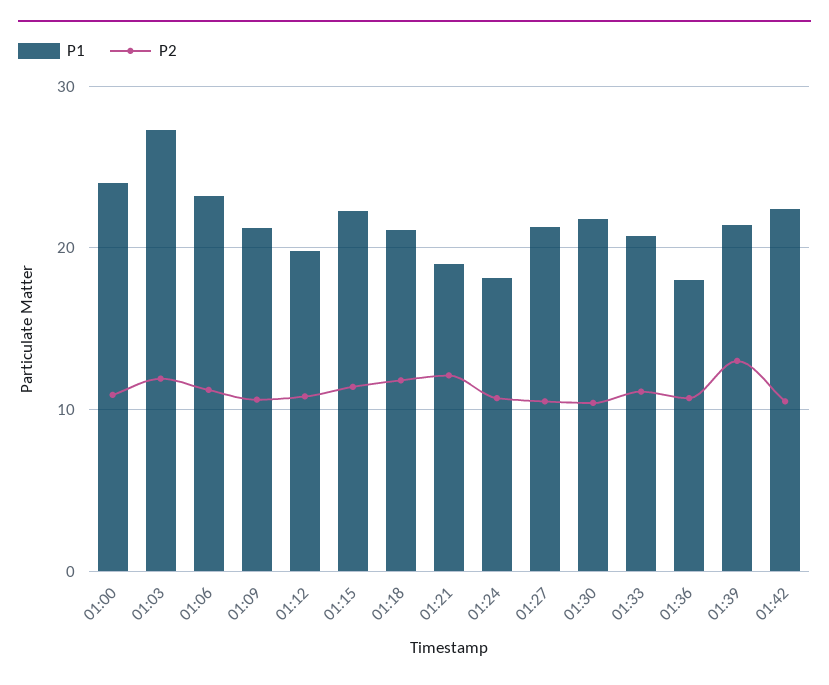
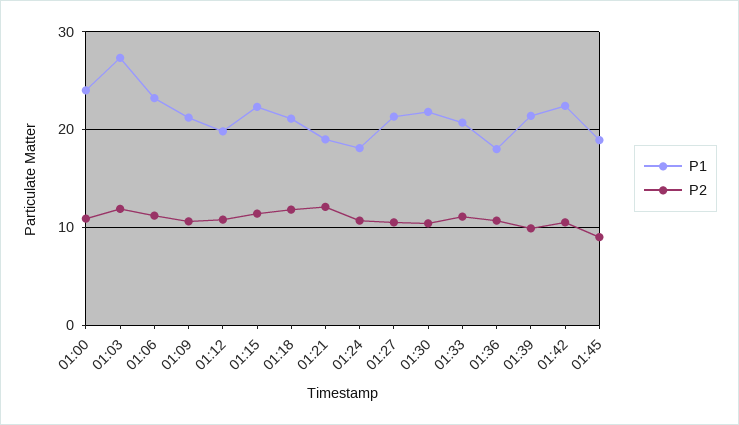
P2, 01:39: 13 -> 10
P1, 01:45: none -> 19
P2, 01:45: none -> 9

